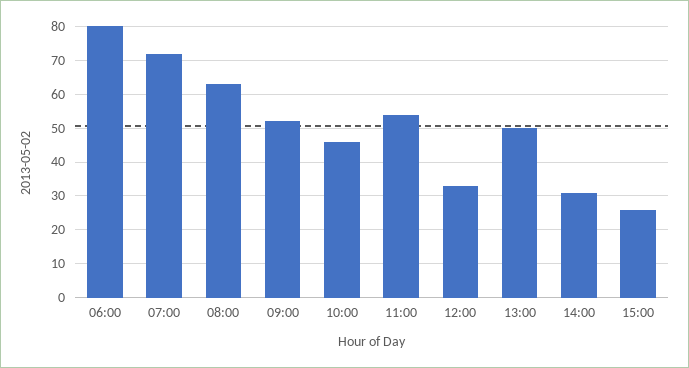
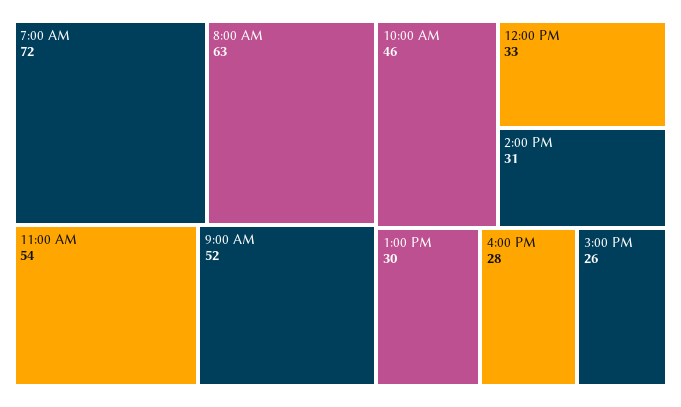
06:00: 80 -> none
13:00: 50 -> 30
4:00 PM: none -> 28

